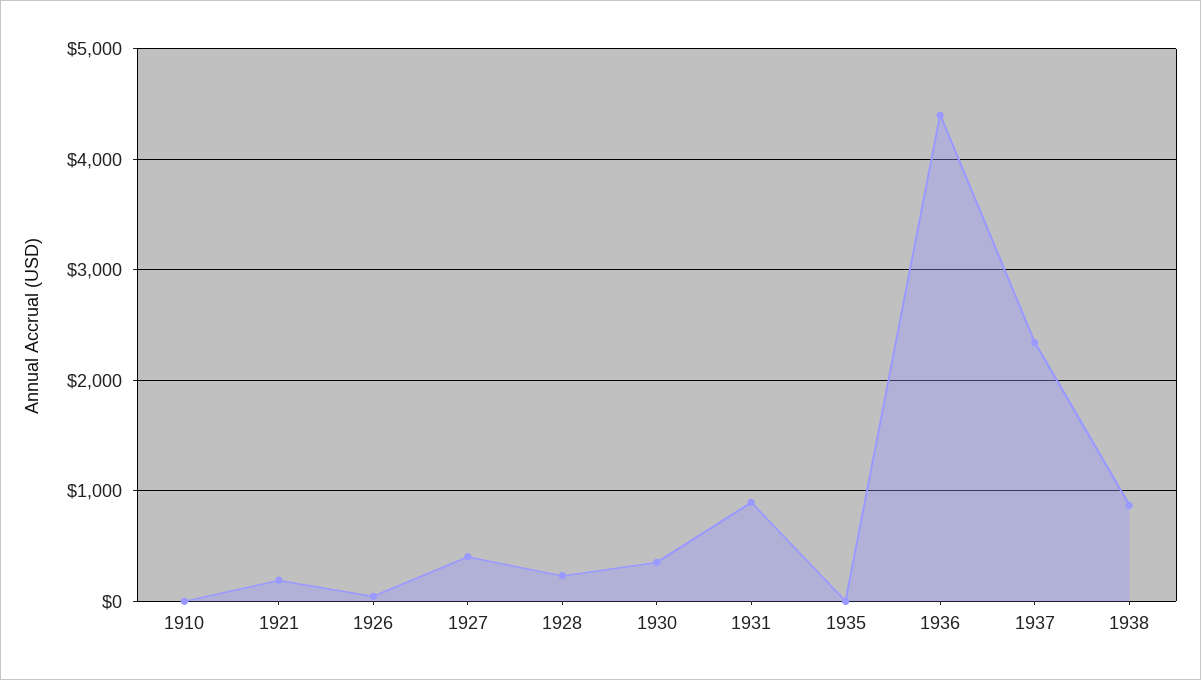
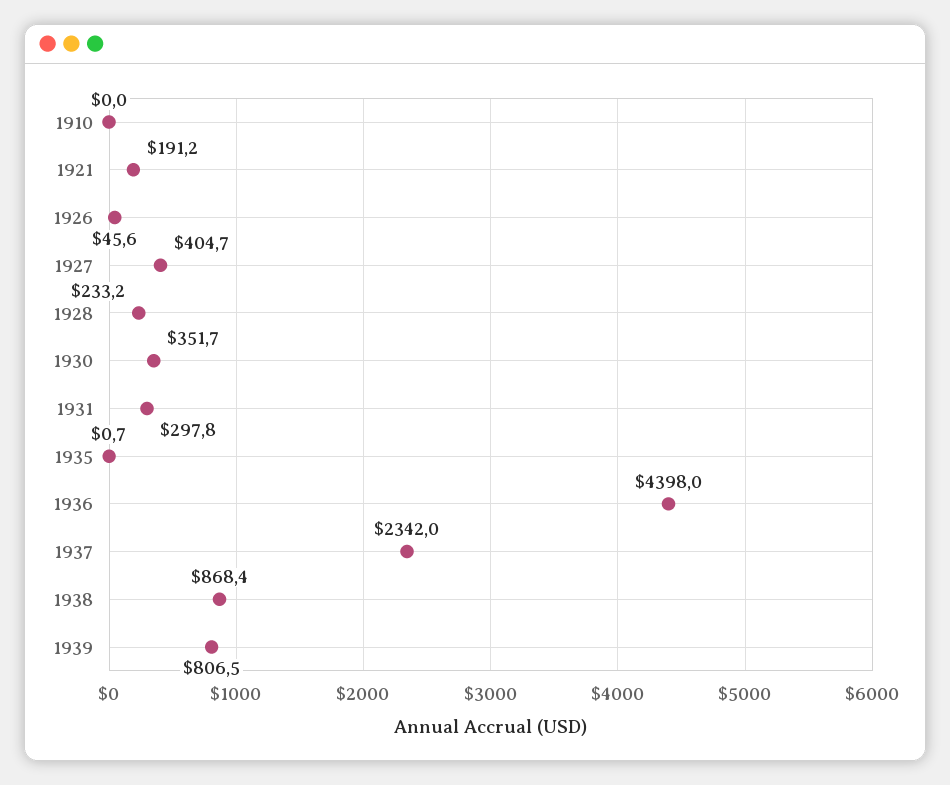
1931: 900 -> 297.8
1939: none -> 806.5

